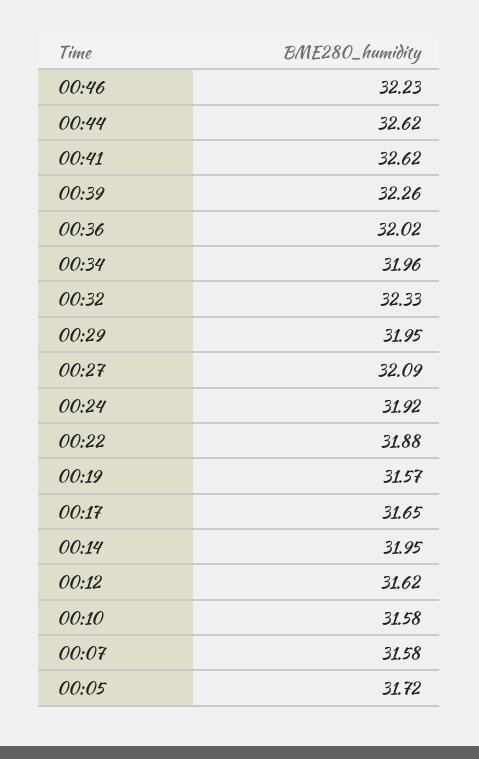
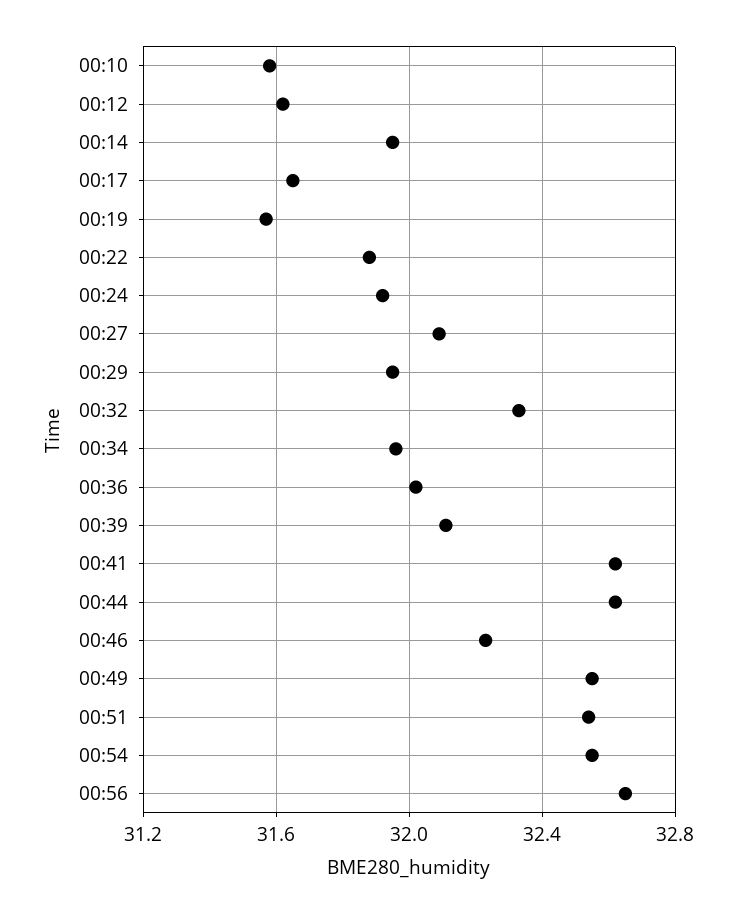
00:39: 32.26 -> 32.1
00:07: 31.58 -> none
00:05: 31.72 -> none
00:49: none -> 32.55
00:51: none -> 32.55
00:54: none -> 32.55
00:56: none -> 32.65

